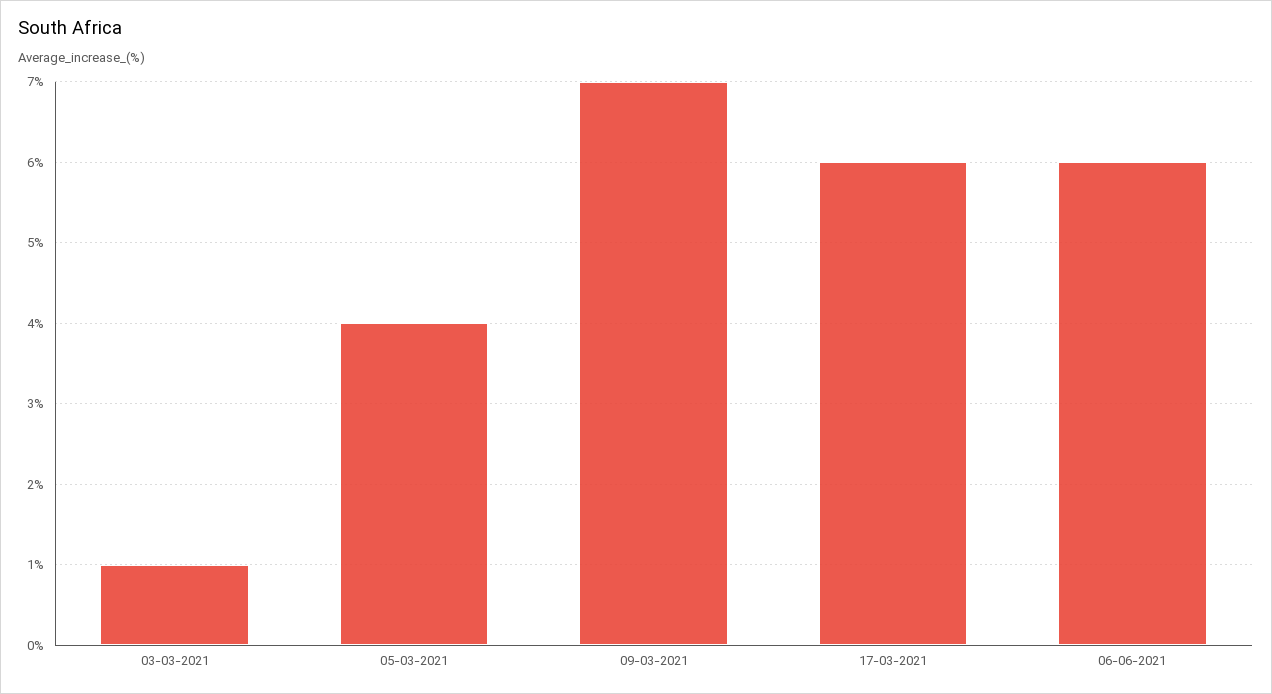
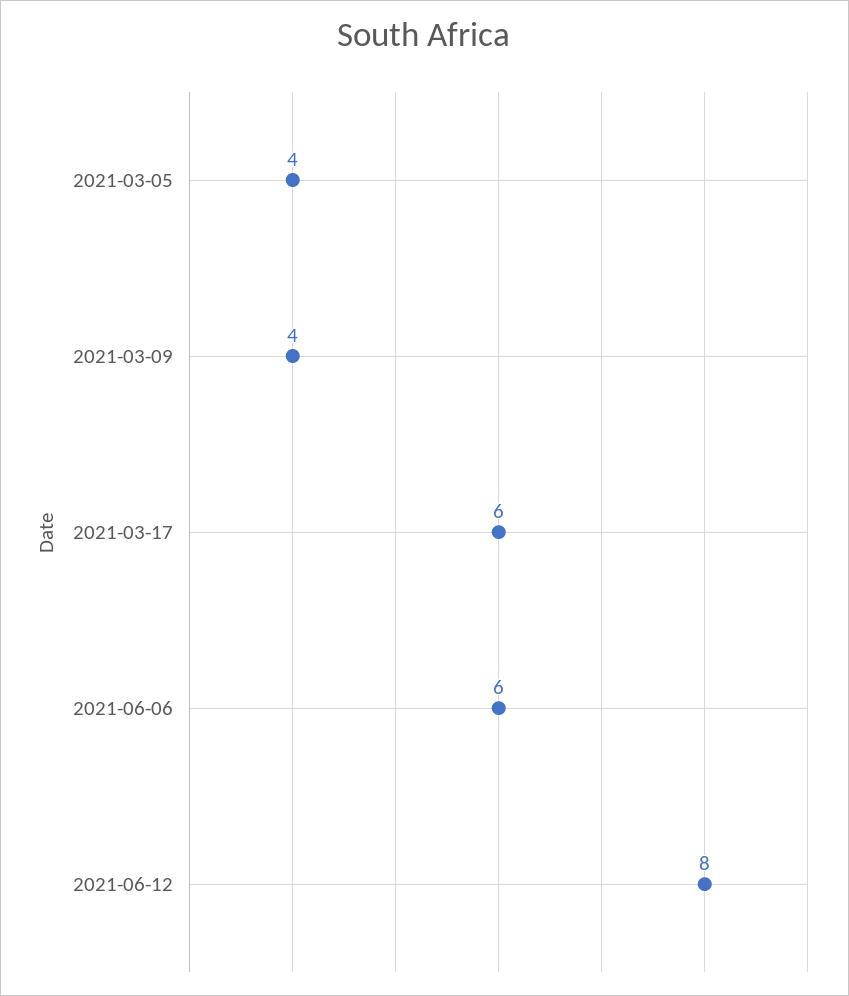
03-03-2021: 1 -> none
09-03-2021: 7 -> 4
2021-06-12: none -> 8

